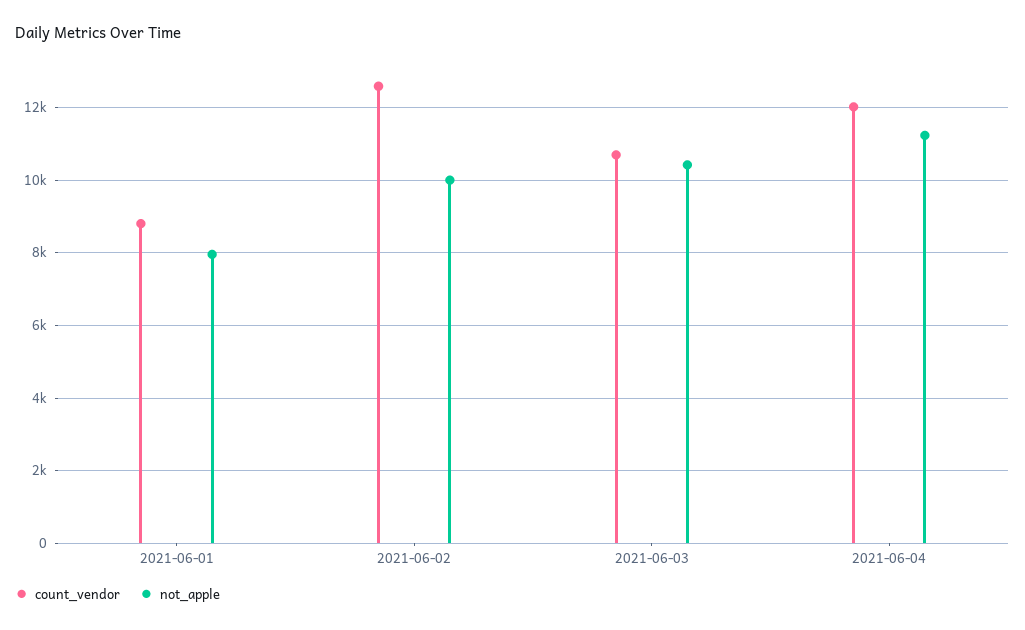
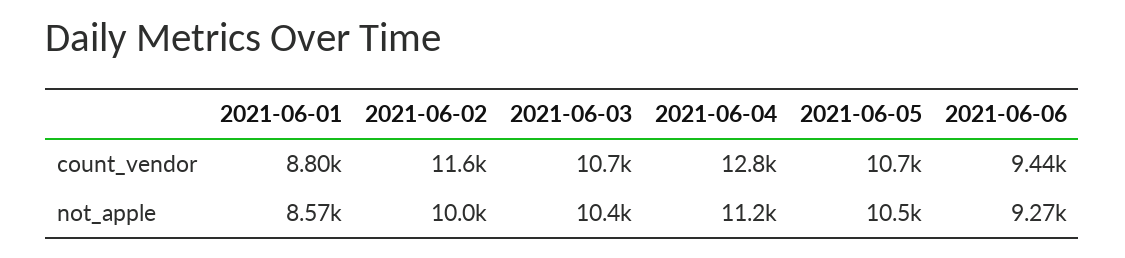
not_apple, 2021-06-01: 8000 -> 8570
count_vendor, 2021-06-02: 12600 -> 11600
count_vendor, 2021-06-04: 12000 -> 12800
count_vendor, 2021-06-05: none -> 10700
count_vendor, 2021-06-06: none -> 9440
not_apple, 2021-06-05: none -> 10500
not_apple, 2021-06-06: none -> 9270

